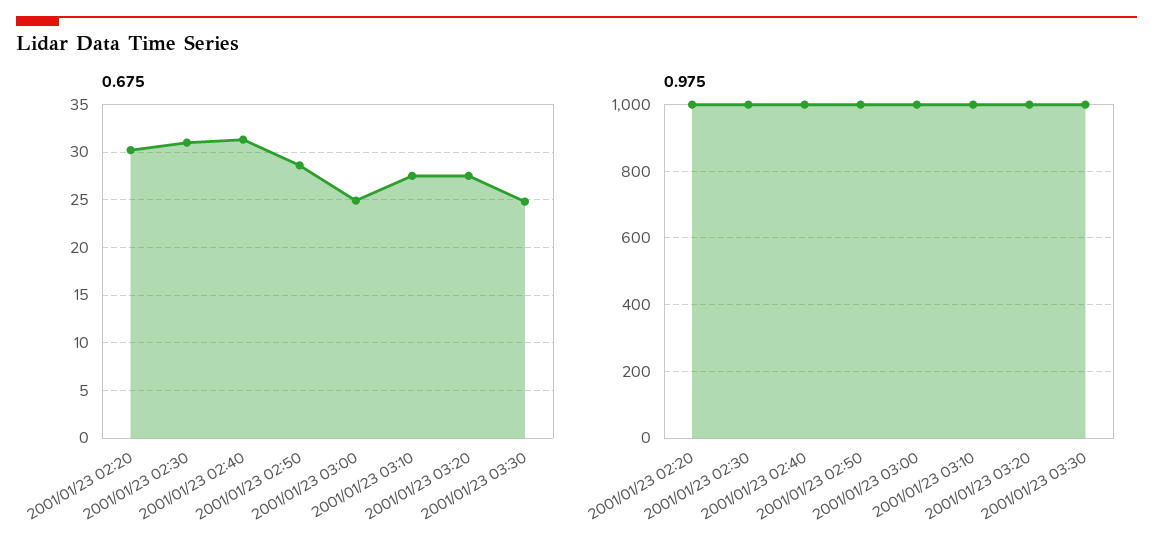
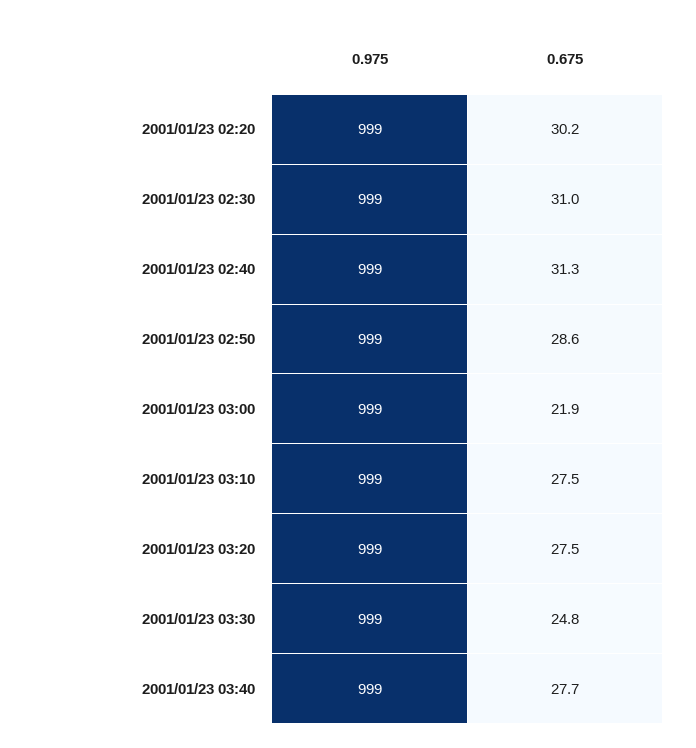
0.675, 2001/01/23 03:00: 25 -> 21.9
0.975, 2001/01/23 03:40: none -> 999
0.675, 2001/01/23 03:40: none -> 27.7

